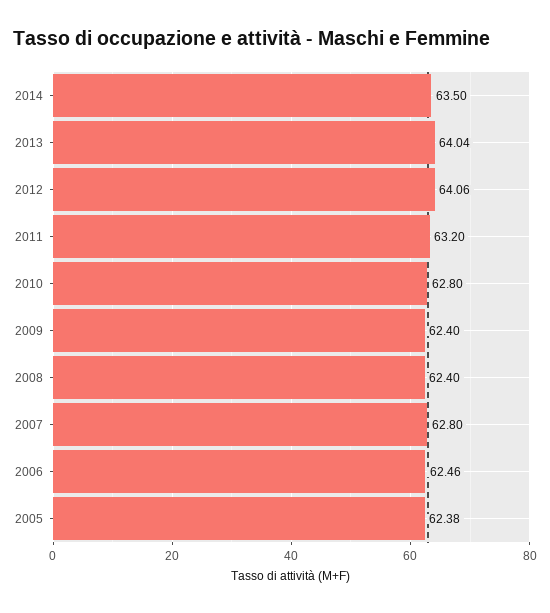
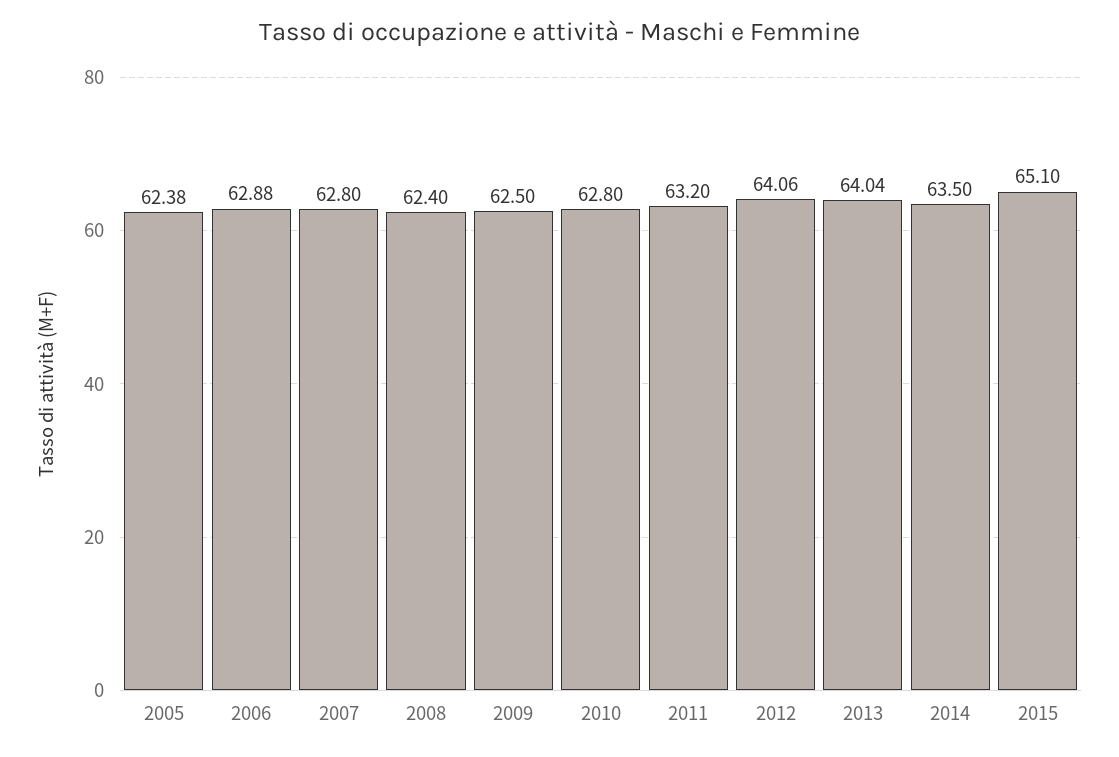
2009: 62.4 -> 62.5
2006: 62.46 -> 62.88
2015: none -> 65.1

